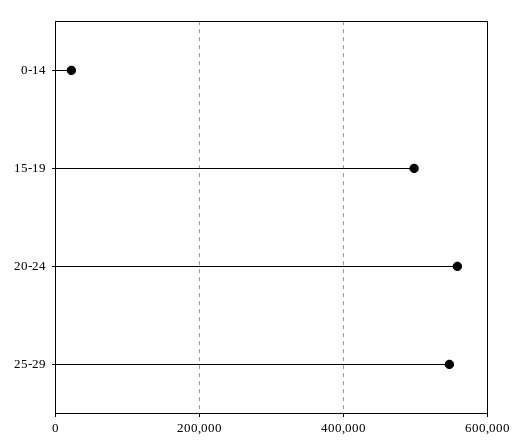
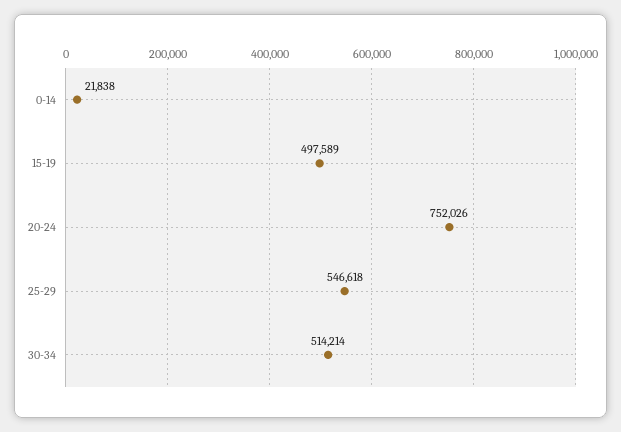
20-24: 560000 -> 752026
30-34: none -> 514214

